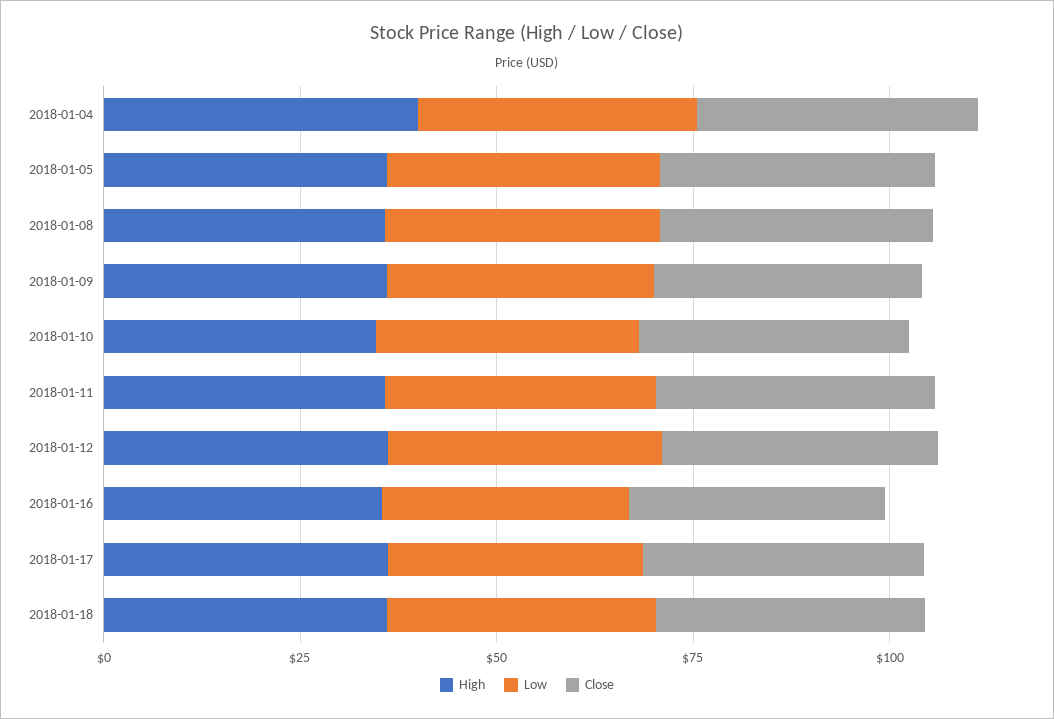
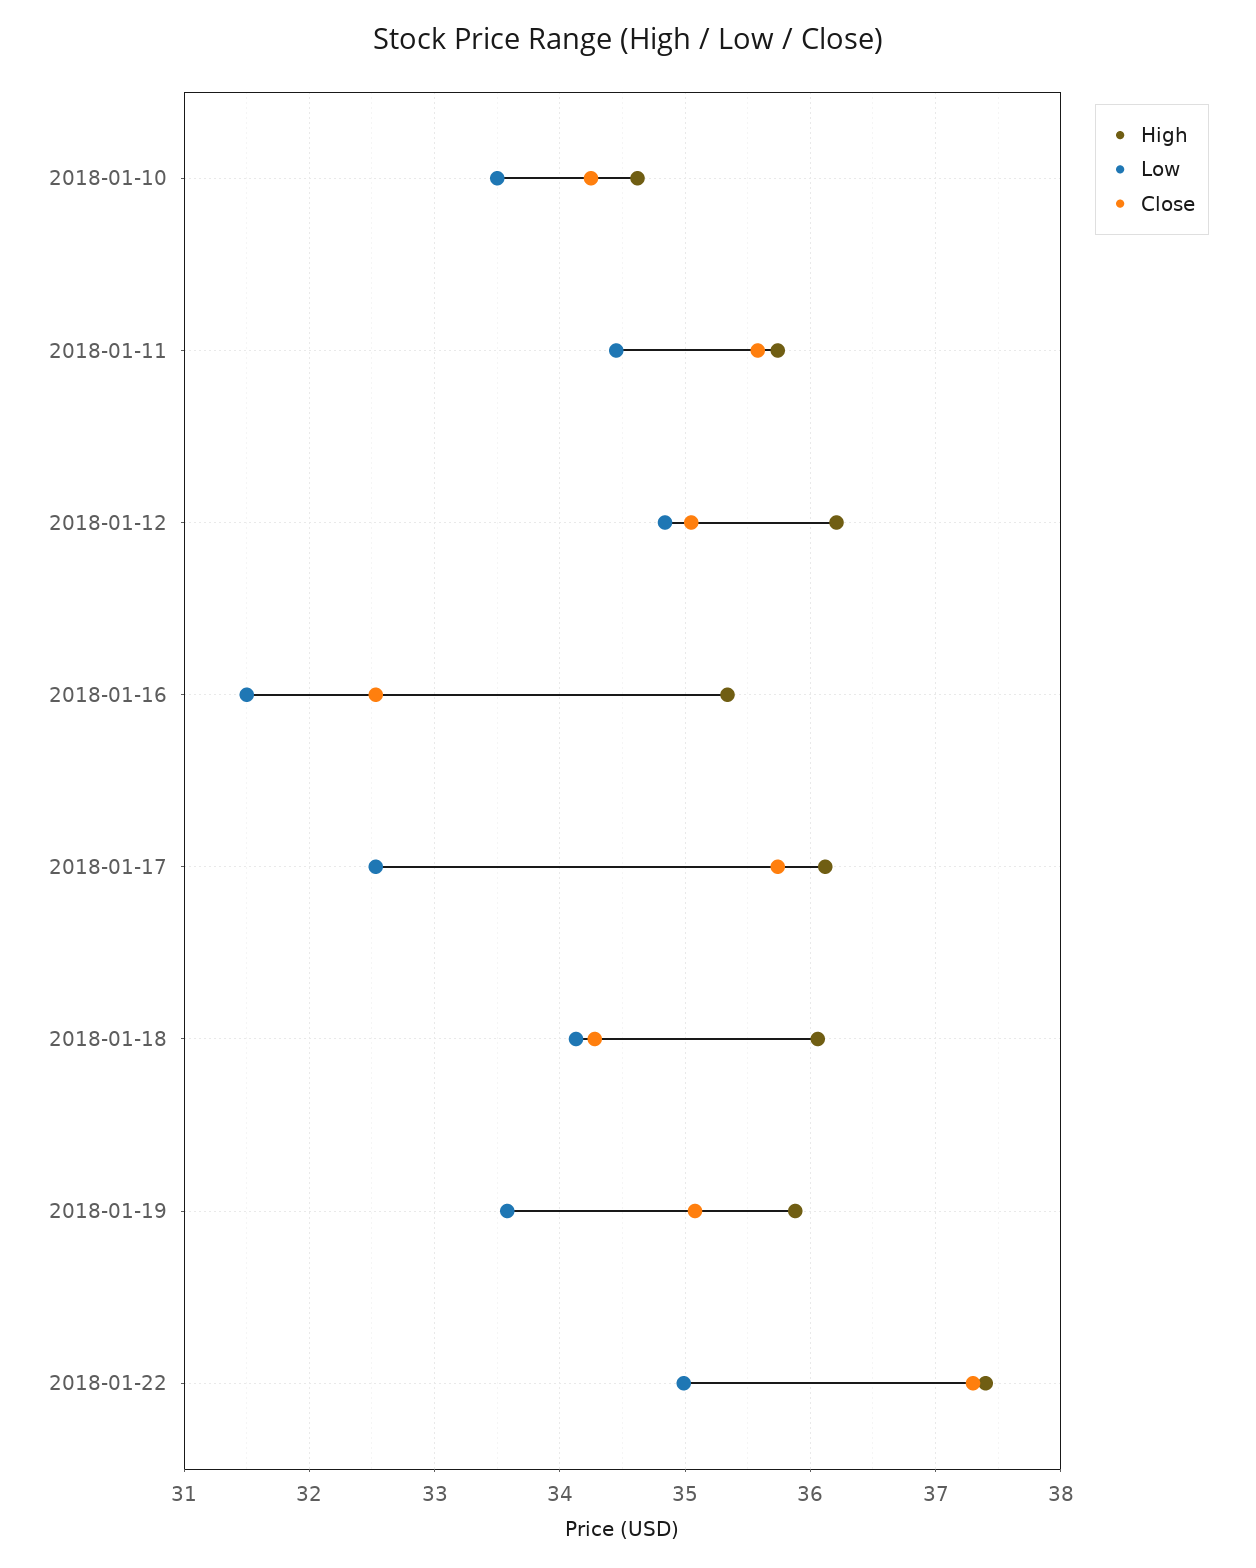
High, 2018-01-04: 40 -> none
Low, 2018-01-04: 35 -> none
Close, 2018-01-04: 35 -> none
High, 2018-01-05: 35 -> none
Low, 2018-01-05: 35 -> none
Close, 2018-01-05: 35 -> none
High, 2018-01-08: 35 -> none
Low, 2018-01-08: 35 -> none
Close, 2018-01-08: 35 -> none
High, 2018-01-09: 35 -> none
Low, 2018-01-09: 35 -> none
Close, 2018-01-09: 35 -> none
High, 2018-01-19: none -> 35.9
Low, 2018-01-19: none -> 33.6
Close, 2018-01-19: none -> 35.1
High, 2018-01-22: none -> 37.4
Low, 2018-01-22: none -> 35
Close, 2018-01-22: none -> 37.3

